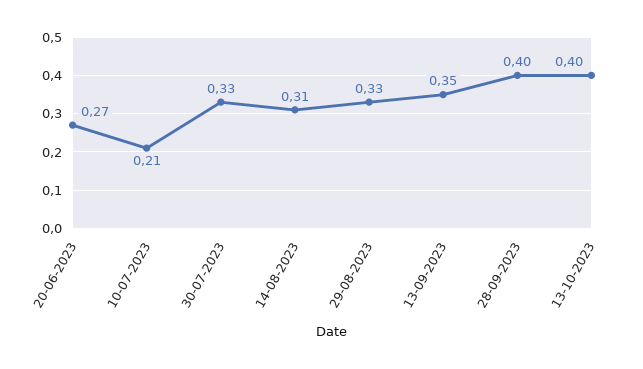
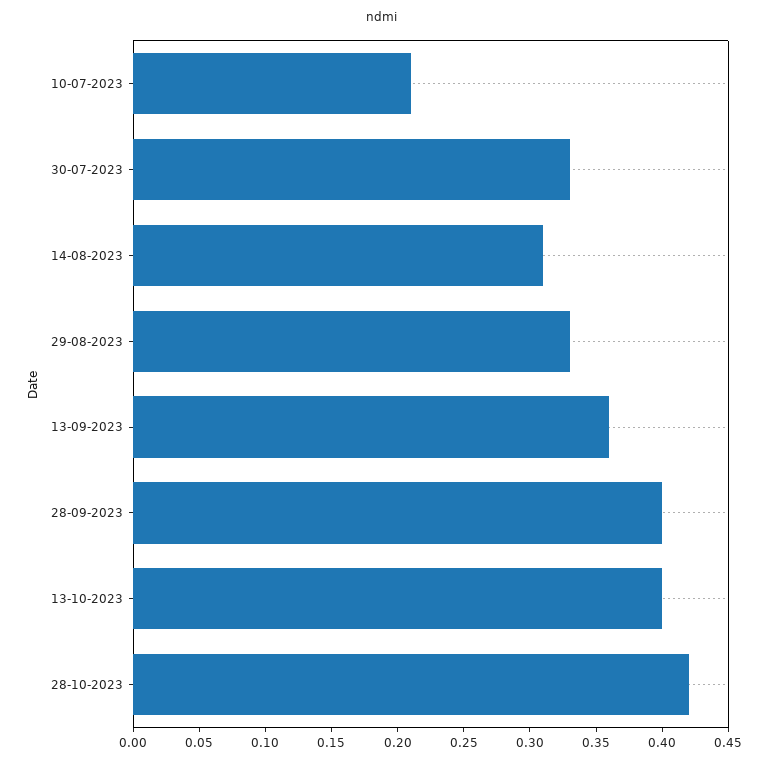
20-06-2023: 0.27 -> none
13-09-2023: 0.35 -> 0.36
28-10-2023: none -> 0.42

